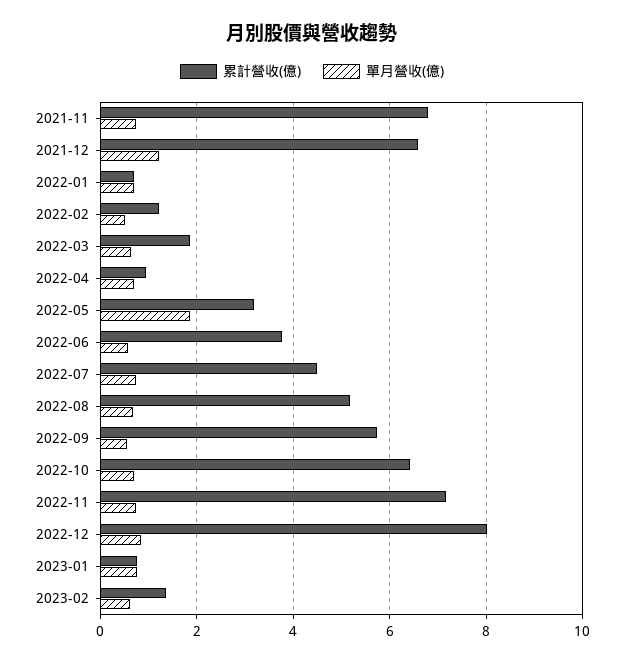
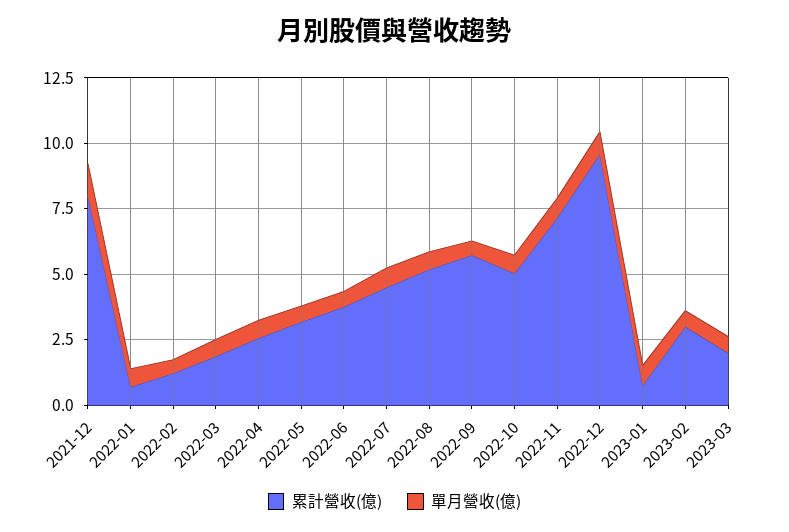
累計營收(億), 2021-11: 6.8 -> none
單月營收(億), 2021-11: 0.8 -> none
累計營收(億), 2021-12: 6.6 -> 8
累計營收(億), 2022-04: 1 -> 2.5
單月營收(億), 2022-05: 1.8 -> 0.5
累計營收(億), 2022-10: 6.4 -> 5
累計營收(億), 2022-12: 8 -> 9.5
累計營收(億), 2023-02: 1.4 -> 3
累計營收(億), 2023-03: none -> 2
單月營收(億), 2023-03: none -> 0.5

